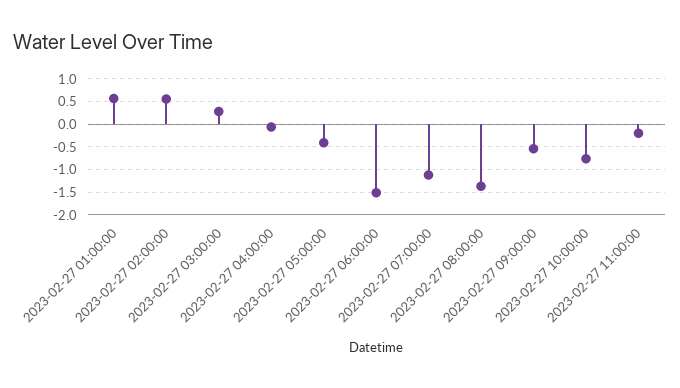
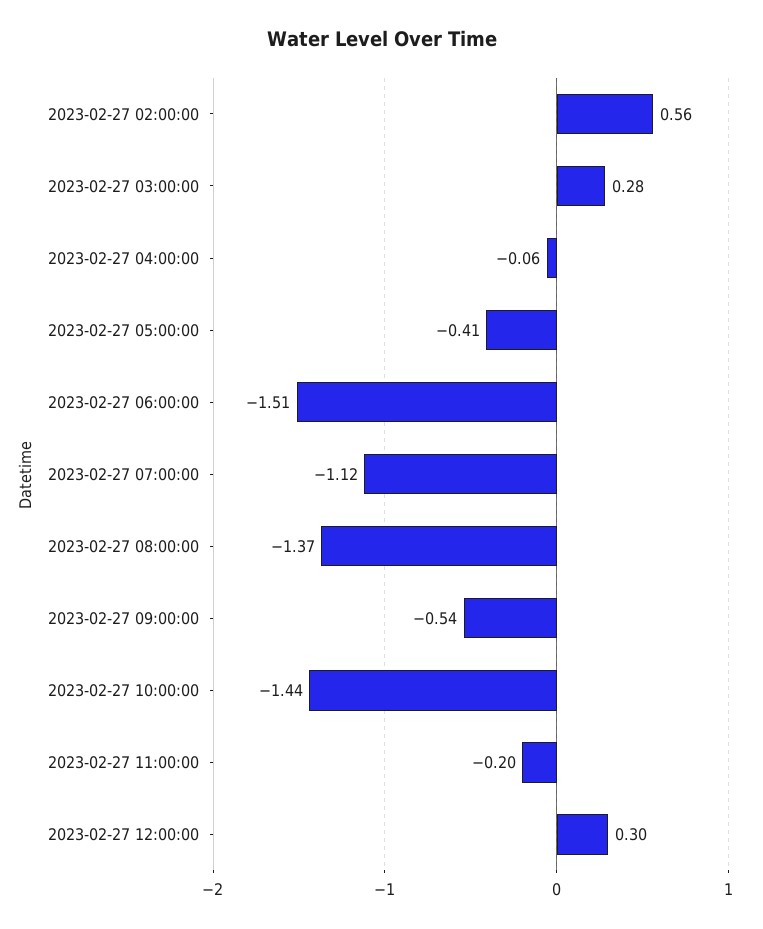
2023-02-27 01:00:00: 0.5 -> none
2023-02-27 10:00:00: -0.75 -> -1.44
2023-02-27 12:00:00: none -> 0.3

